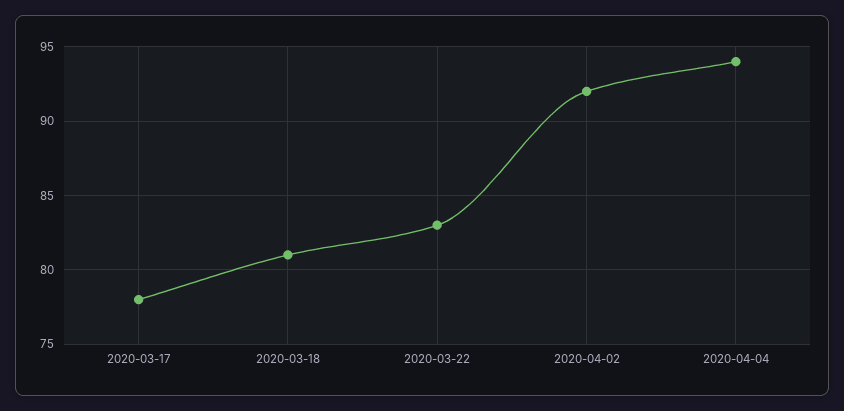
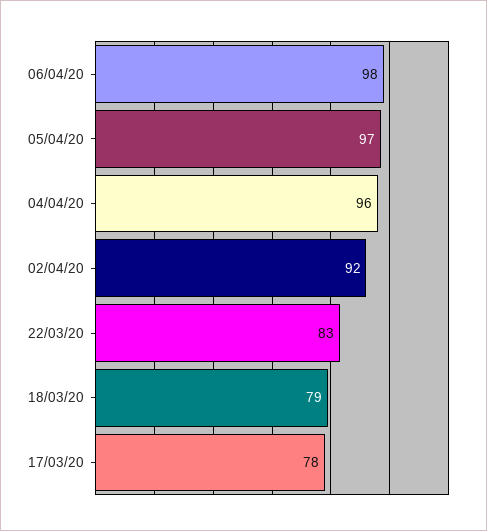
2020-03-18: 81 -> 79
2020-04-04: 94 -> 96
06/04/20: none -> 98
05/04/20: none -> 97

